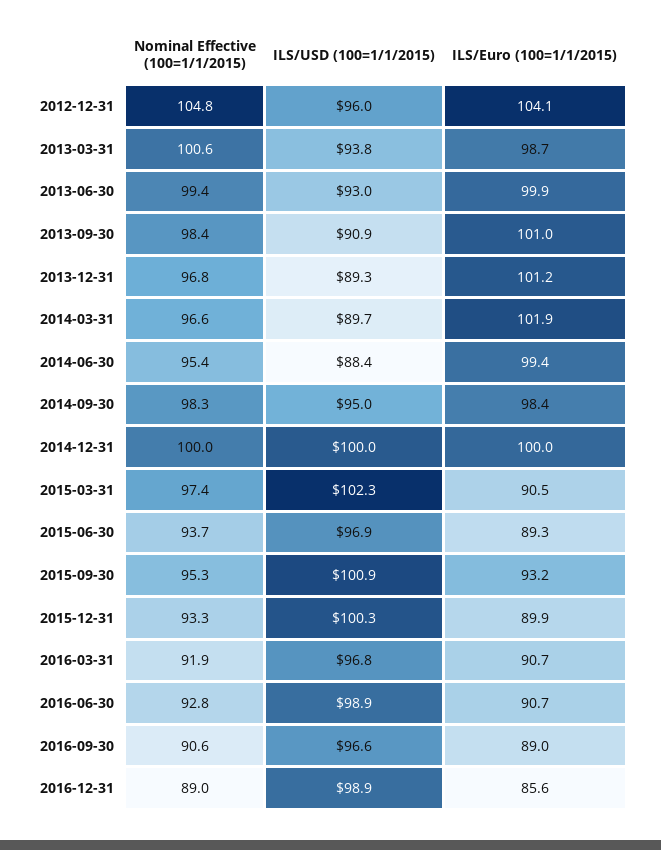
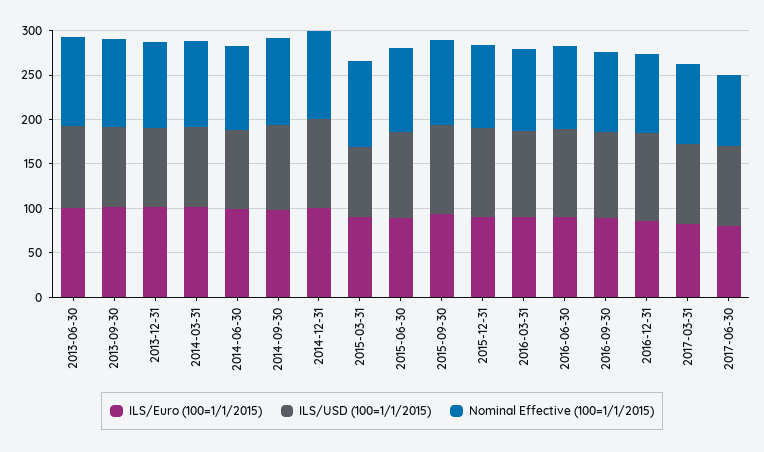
Nominal Effective (100=1/1/2015), 2012-12-31: 104.8 -> none
ILS/USD (100=1/1/2015), 2012-12-31: 96 -> none
ILS/Euro (100=1/1/2015), 2012-12-31: 104.1 -> none
Nominal Effective (100=1/1/2015), 2013-03-31: 100.6 -> none
ILS/USD (100=1/1/2015), 2013-03-31: 93.8 -> none
ILS/Euro (100=1/1/2015), 2013-03-31: 98.7 -> none
ILS/USD (100=1/1/2015), 2015-03-31: 102.3 -> 80
ILS/Euro (100=1/1/2015), 2017-03-31: none -> 80
ILS/USD (100=1/1/2015), 2017-03-31: none -> 90
Nominal Effective (100=1/1/2015), 2017-03-31: none -> 90
ILS/Euro (100=1/1/2015), 2017-06-30: none -> 80
ILS/USD (100=1/1/2015), 2017-06-30: none -> 90
Nominal Effective (100=1/1/2015), 2017-06-30: none -> 80

